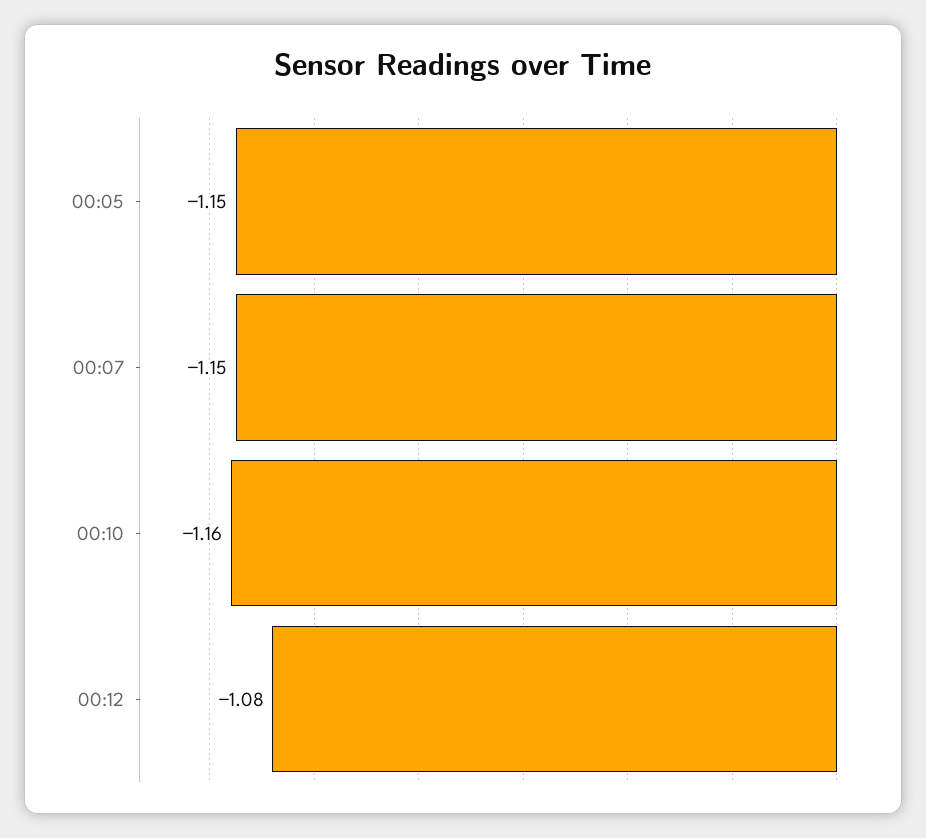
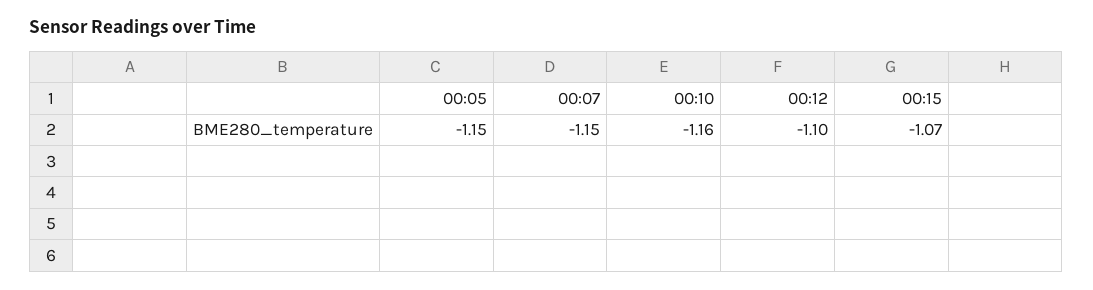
00:12: -1.08 -> -1.1
00:15: none -> -1.07

